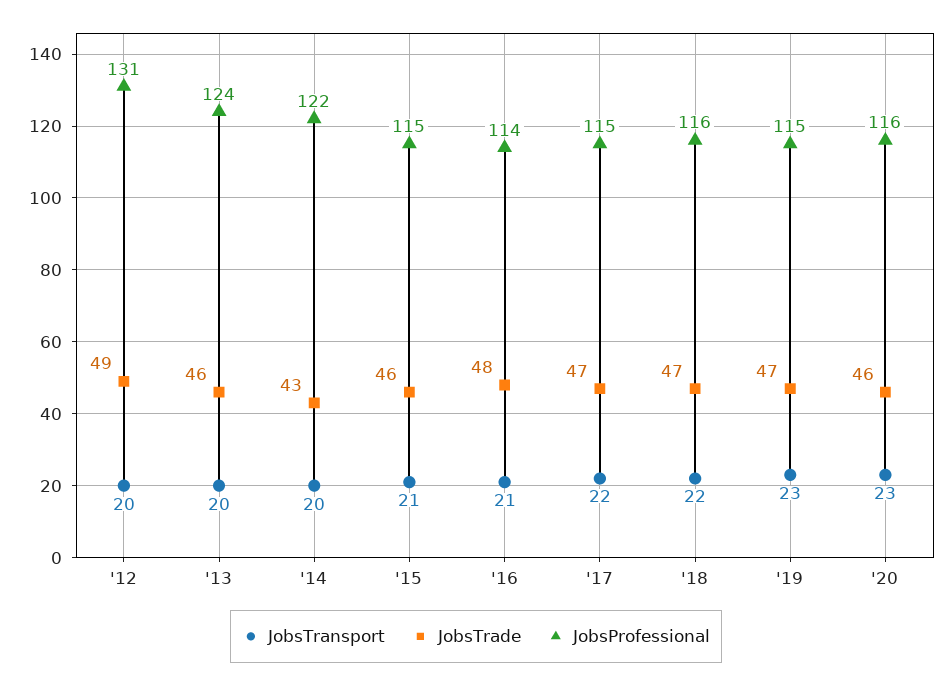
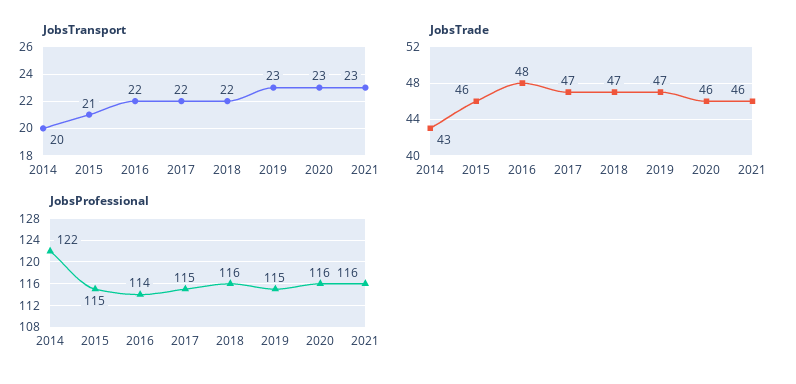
JobsTransport, '12: 20 -> none
JobsTrade, '12: 49 -> none
JobsProfessional, '12: 131 -> none
JobsTransport, '13: 20 -> none
JobsTrade, '13: 46 -> none
JobsProfessional, '13: 124 -> none
JobsTransport, '16: 21 -> 22
JobsTransport, 2021: none -> 23
JobsTrade, 2021: none -> 46
JobsProfessional, 2021: none -> 116

